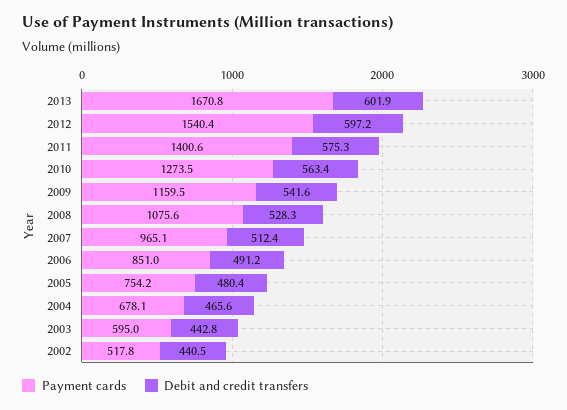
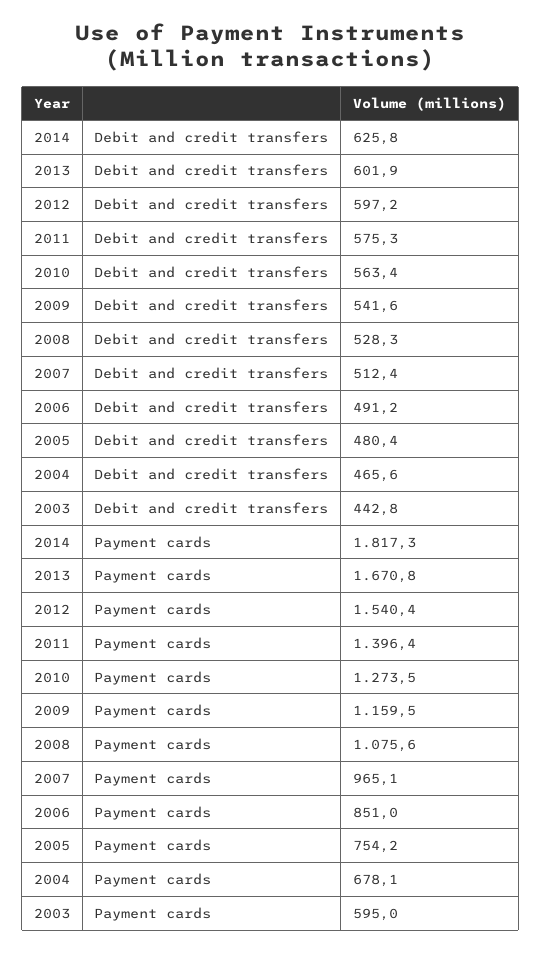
Payment cards, 2011: 1400.6 -> 1396.4
Payment cards, 2002: 517.8 -> none
Debit and credit transfers, 2002: 440.5 -> none
Debit and credit transfers, 2014: none -> 625.8
Payment cards, 2014: none -> 1817.3

